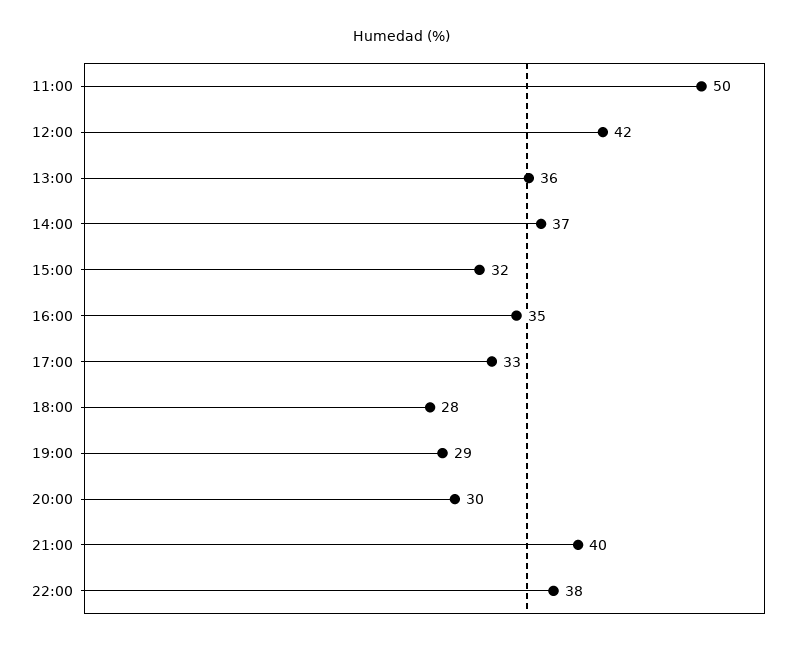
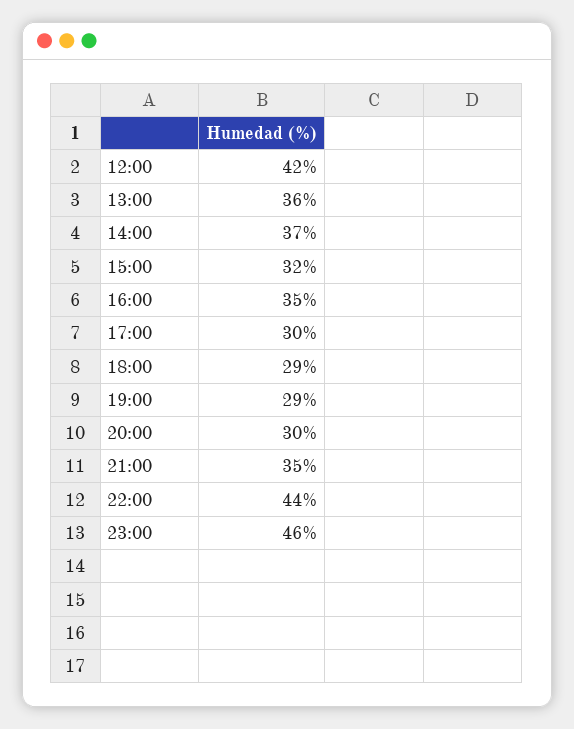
11:00: 50 -> none
17:00: 33 -> 30
18:00: 28 -> 29
21:00: 40 -> 35
22:00: 38 -> 44
23:00: none -> 46

